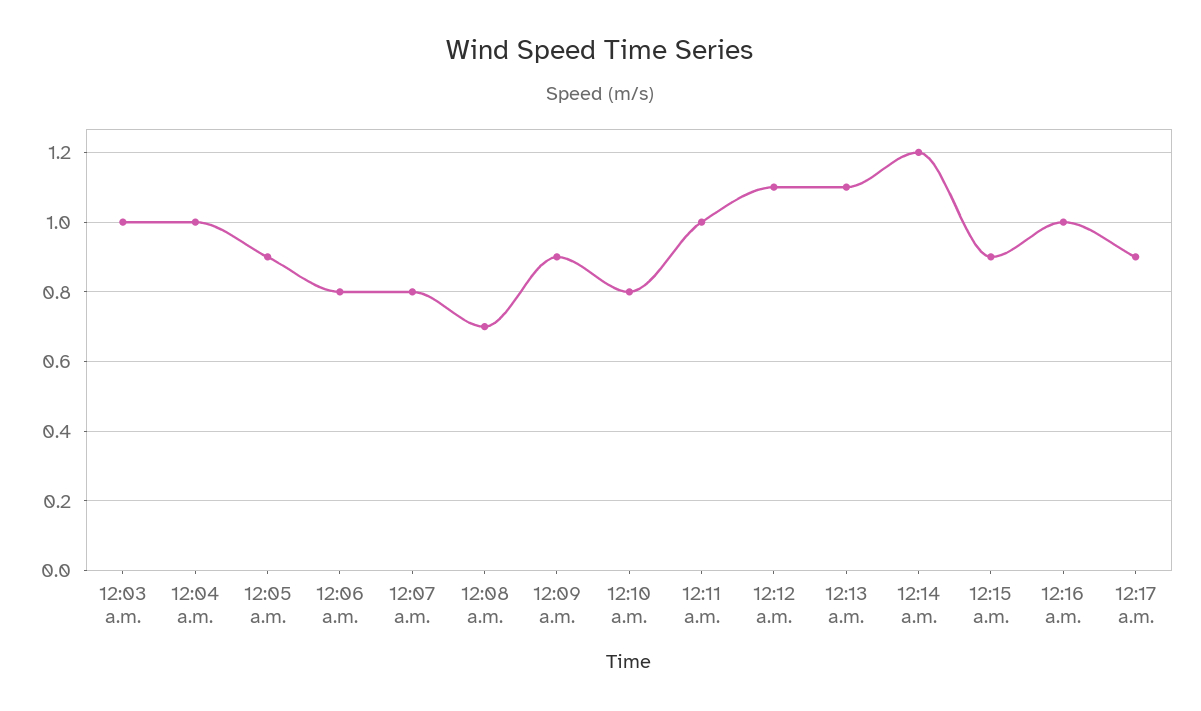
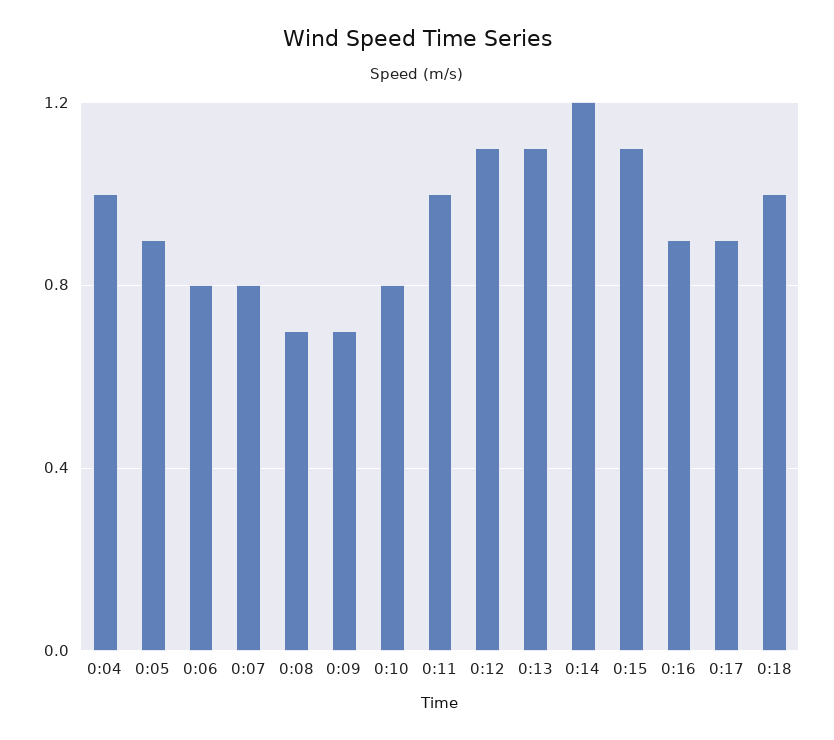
12:03 a.m.: 1 -> none
12:09 a.m.: 0.9 -> 0.7
12:15 a.m.: 0.9 -> 1.1
12:16 a.m.: 1 -> 0.9
0:18: none -> 1

